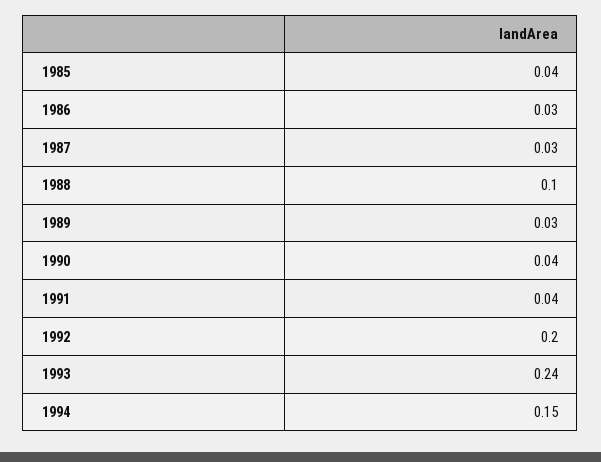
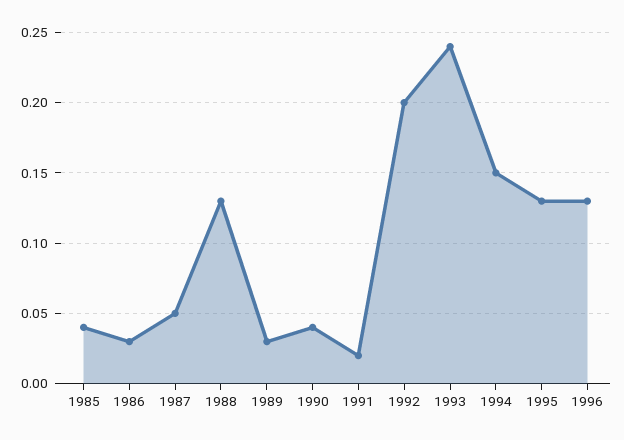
1987: 0.03 -> 0.05
1988: 0.1 -> 0.13
1991: 0.04 -> 0.02
1995: none -> 0.13
1996: none -> 0.13

